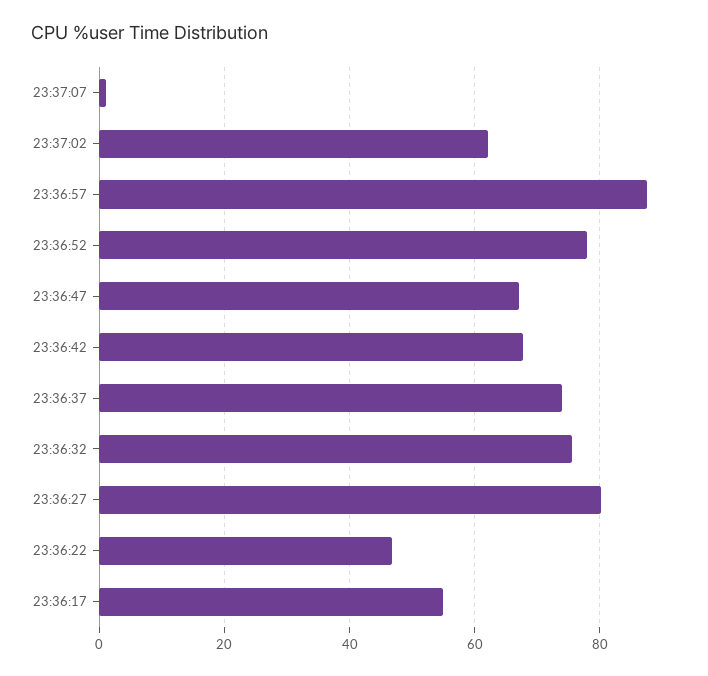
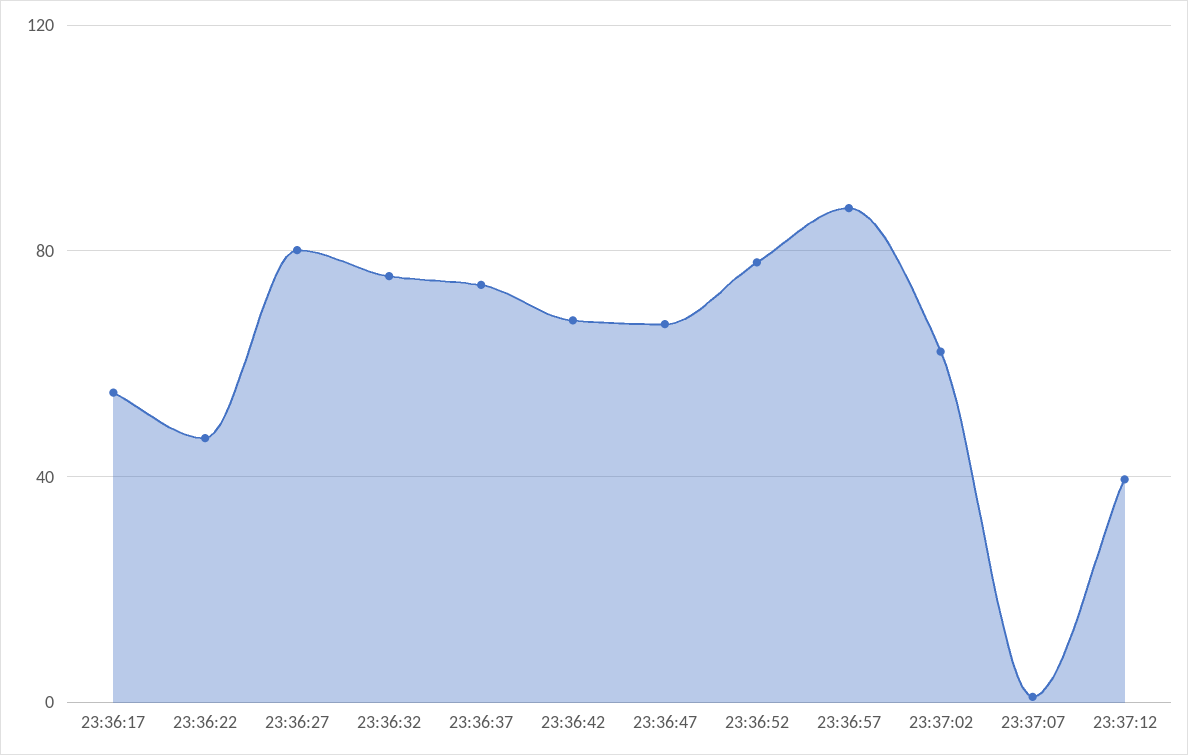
23:37:12: none -> 40

